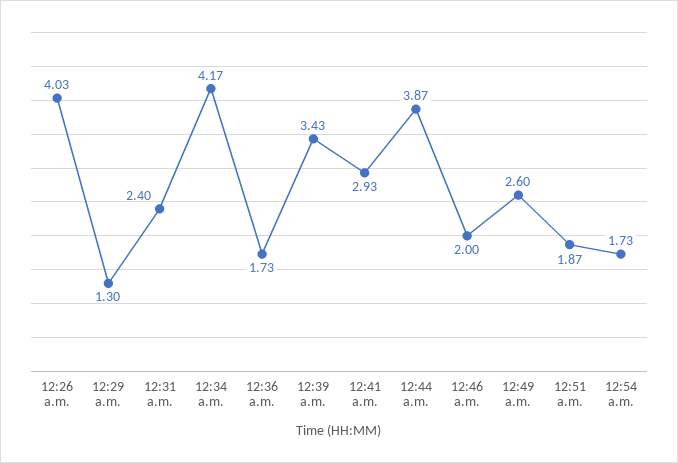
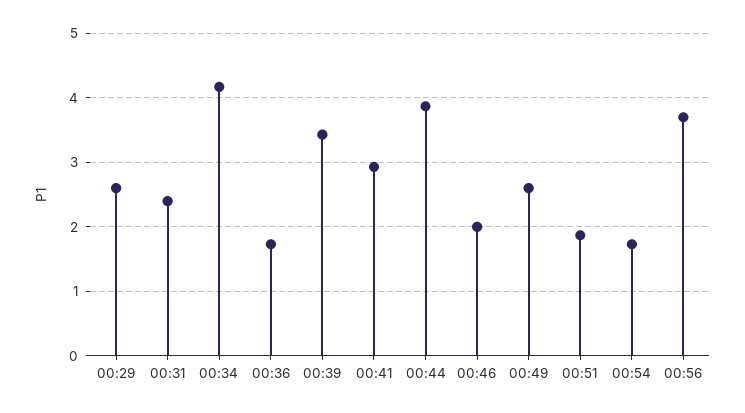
12:26 a.m.: 4.03 -> none
12:29 a.m.: 1.3 -> 2.6
00:56: none -> 3.7

